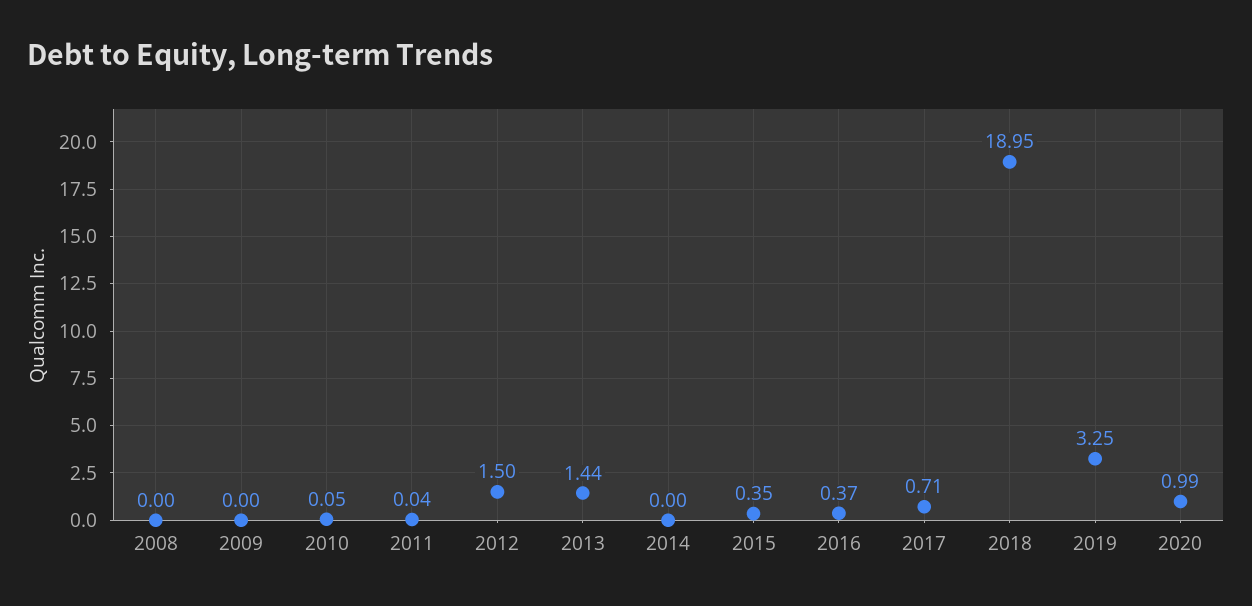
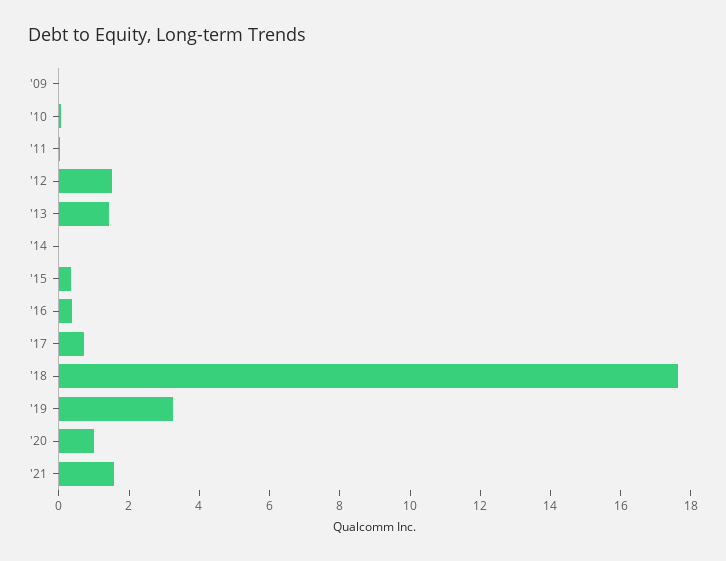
2008: 0 -> none
2018: 18.95 -> 17.5
'21: none -> 1.5

